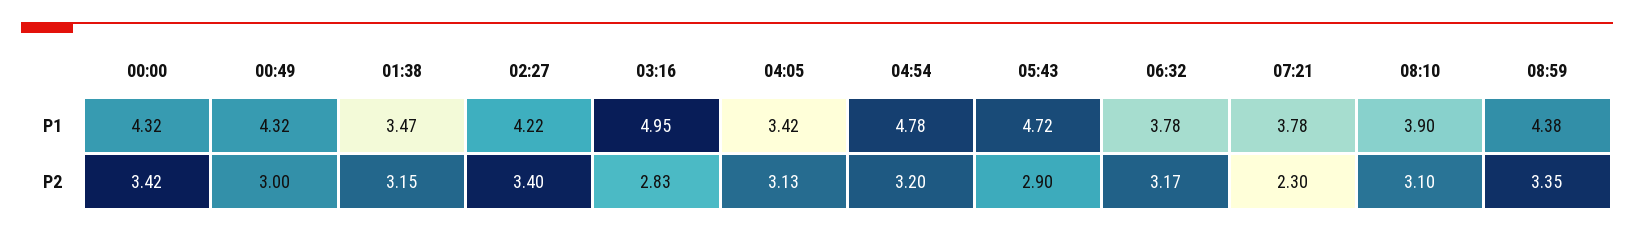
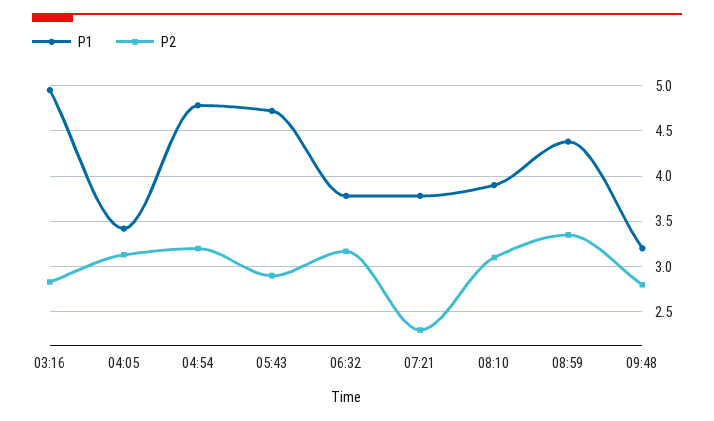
P1, 00:00: 4.32 -> none
P1, 00:49: 4.32 -> none
P1, 01:38: 3.47 -> none
P1, 02:27: 4.22 -> none
P2, 00:00: 3.42 -> none
P2, 00:49: 3 -> none
P2, 01:38: 3.15 -> none
P2, 02:27: 3.4 -> none
P1, 09:48: none -> 3.2
P2, 09:48: none -> 2.8

